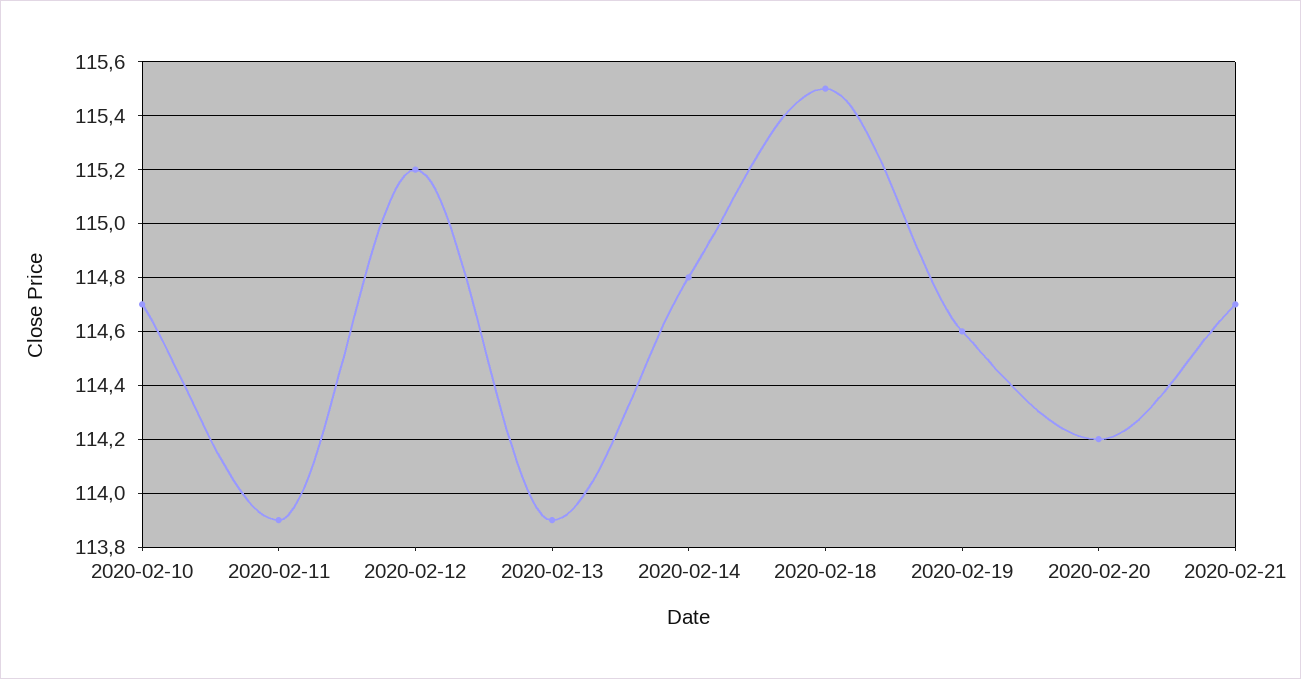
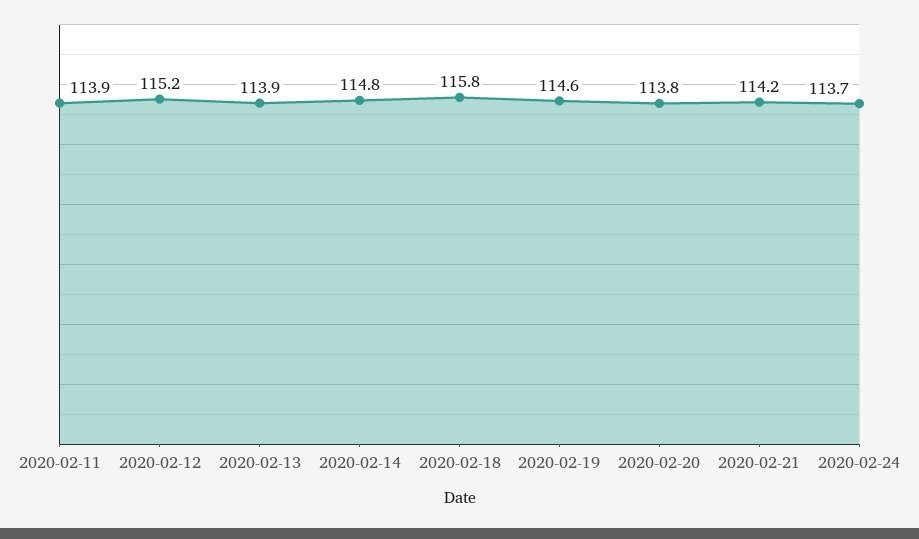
2020-02-10: 114.7 -> none
2020-02-18: 115.5 -> 115.8
2020-02-20: 114.2 -> 113.8
2020-02-21: 114.7 -> 114.2
2020-02-24: none -> 113.7

